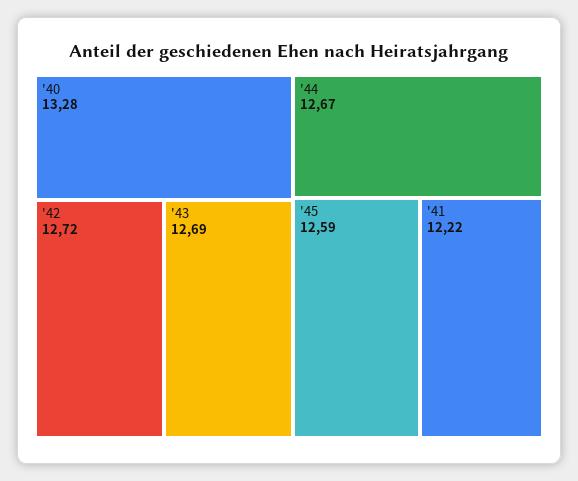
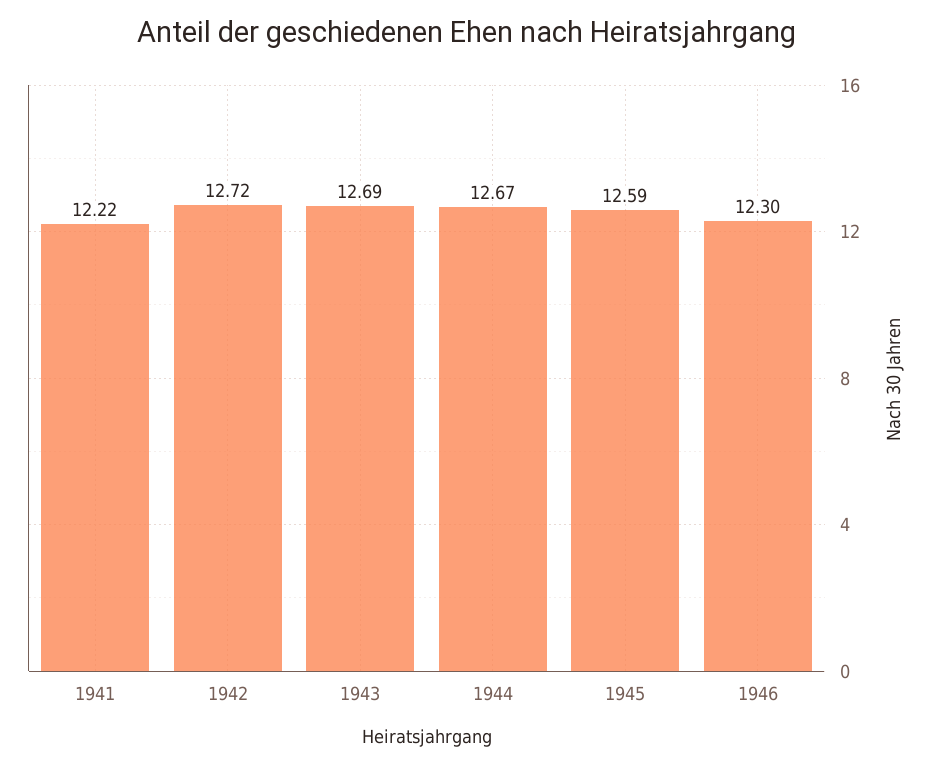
'40: 13.28 -> none
1946: none -> 12.3

